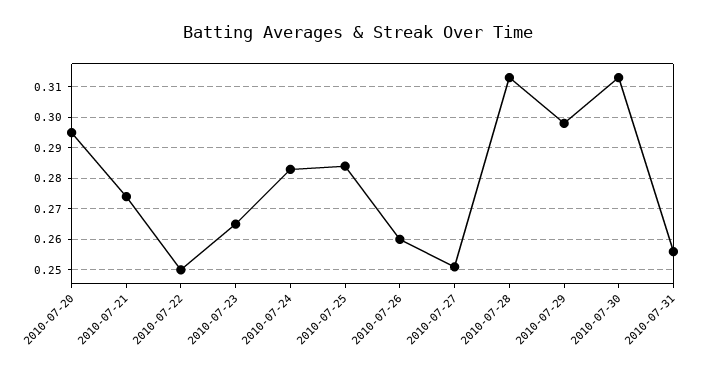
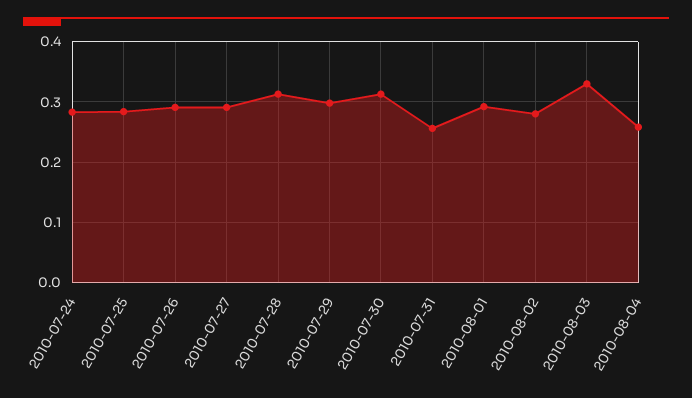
2010-07-20: 0.295 -> none
2010-07-21: 0.275 -> none
2010-07-22: 0.25 -> none
2010-07-23: 0.265 -> none
2010-07-26: 0.26 -> 0.29
2010-07-27: 0.25 -> 0.29
2010-08-01: none -> 0.29
2010-08-02: none -> 0.28
2010-08-03: none -> 0.33
2010-08-04: none -> 0.26

